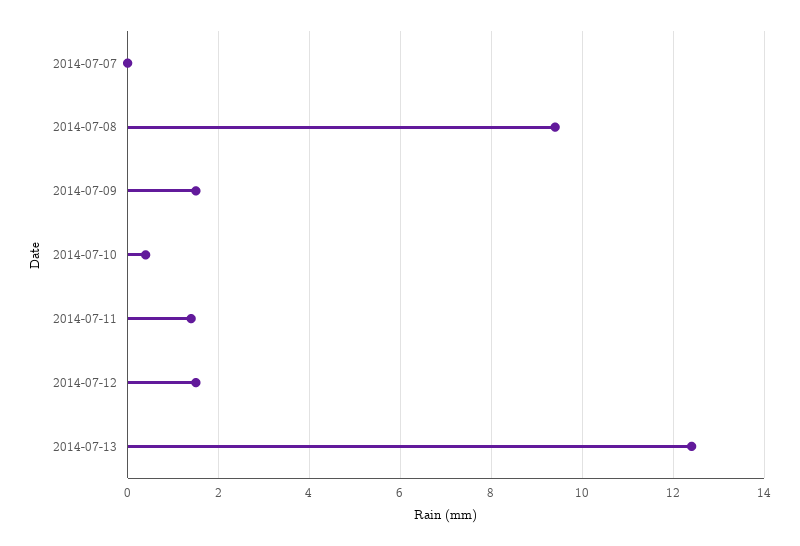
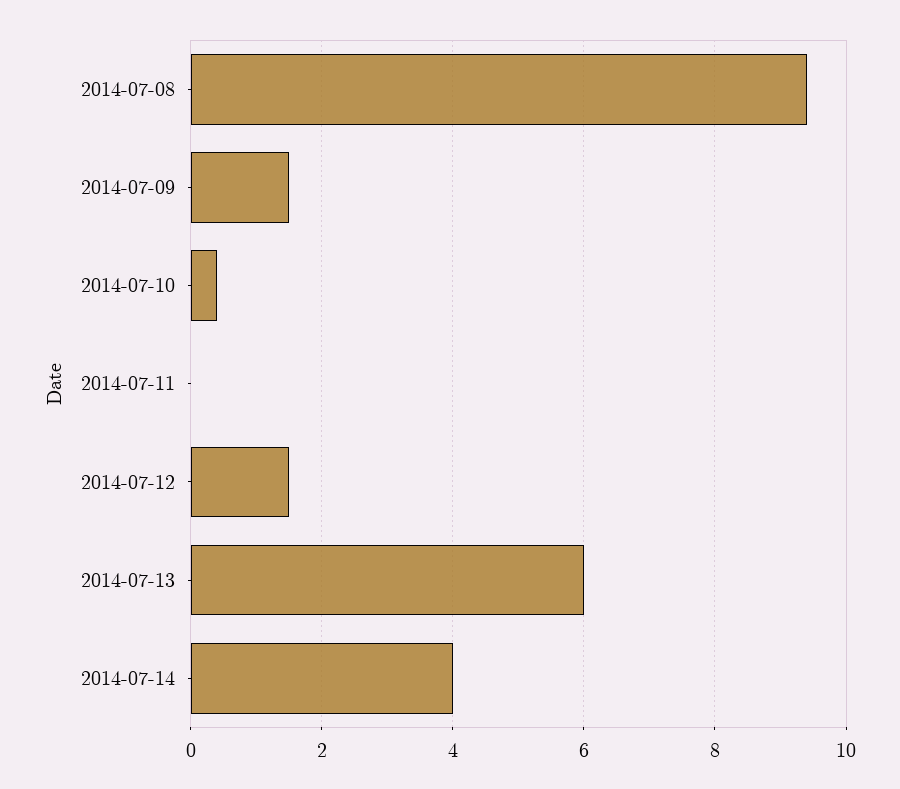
2014-07-07: 0 -> none
2014-07-11: 1.5 -> 0
2014-07-13: 12.5 -> 6
2014-07-14: none -> 4

